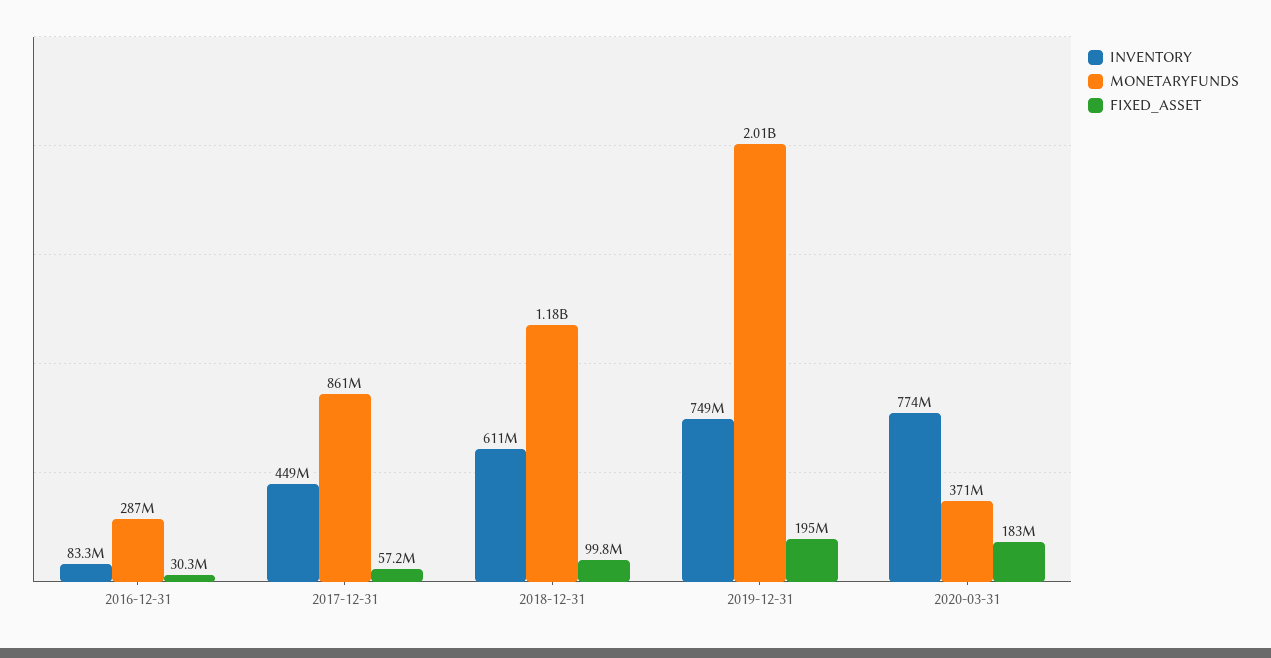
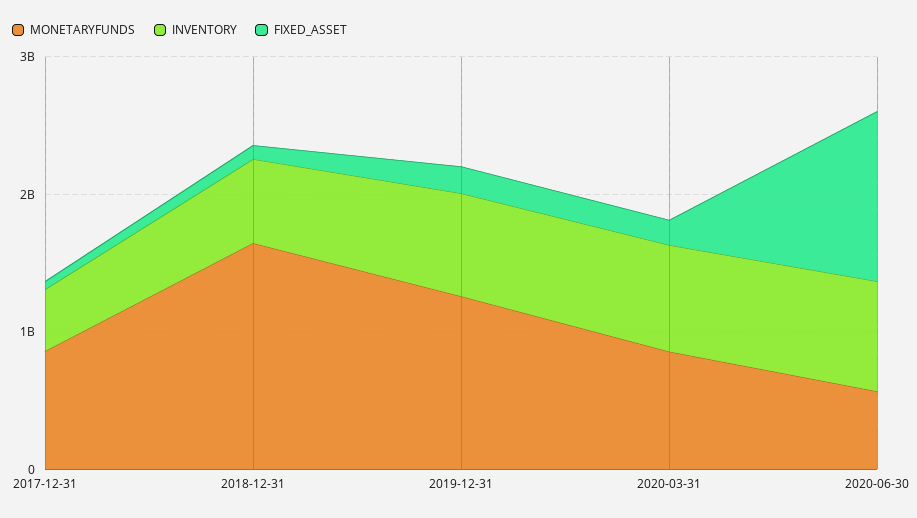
INVENTORY, 2016-12-31: 83300000 -> none
MONETARYFUNDS, 2016-12-31: 287000000 -> none
FIXED_ASSET, 2016-12-31: 30300000 -> none
MONETARYFUNDS, 2018-12-31: 1180000000 -> 1600000000
MONETARYFUNDS, 2019-12-31: 2010000000 -> 1200000000
MONETARYFUNDS, 2020-03-31: 371000000 -> 800000000
MONETARYFUNDS, 2020-06-30: none -> 600000000
INVENTORY, 2020-06-30: none -> 800000000
FIXED_ASSET, 2020-06-30: none -> 1200000000

